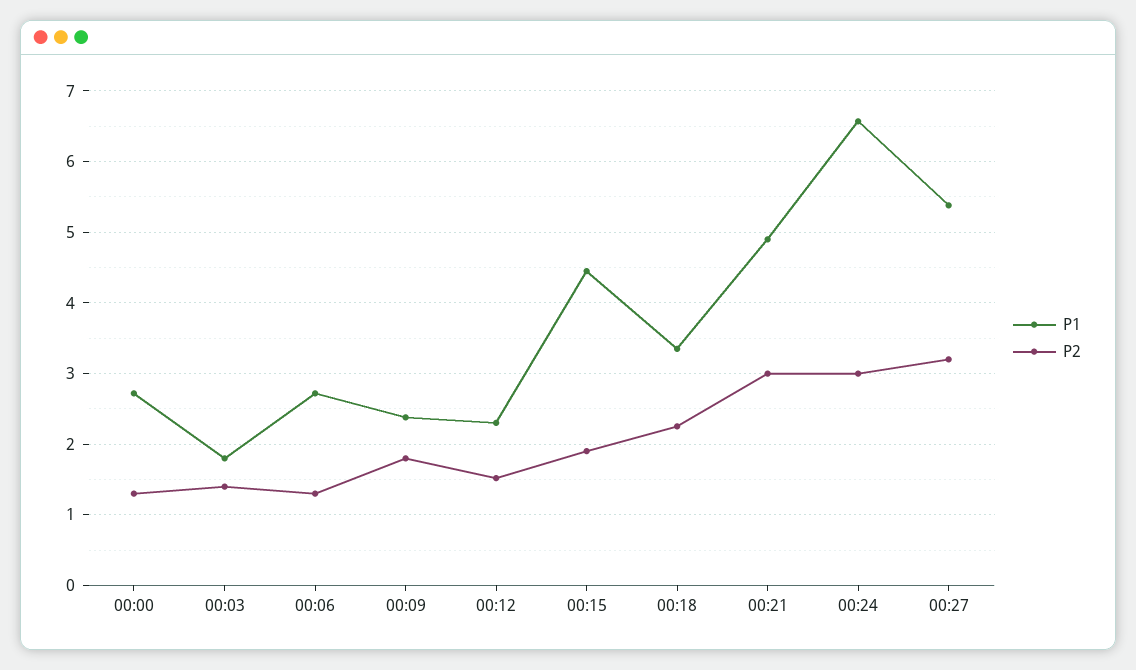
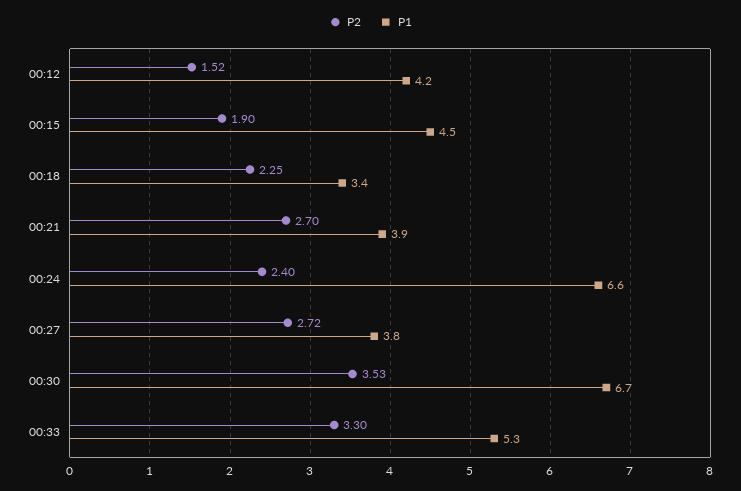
P1, 00:00: 2.7 -> none
P2, 00:00: 1.3 -> none
P1, 00:03: 1.8 -> none
P2, 00:03: 1.4 -> none
P1, 00:06: 2.7 -> none
P2, 00:06: 1.3 -> none
P1, 00:09: 2.4 -> none
P2, 00:09: 1.8 -> none
P1, 00:12: 2.3 -> 4.2
P1, 00:21: 4.9 -> 3.9
P2, 00:21: 3 -> 2.7
P2, 00:24: 3 -> 2.4
P1, 00:27: 5.4 -> 3.8
P2, 00:27: 3.2 -> 2.72
P2, 00:30: none -> 3.53
P1, 00:30: none -> 6.7
P2, 00:33: none -> 3.3
P1, 00:33: none -> 5.3

